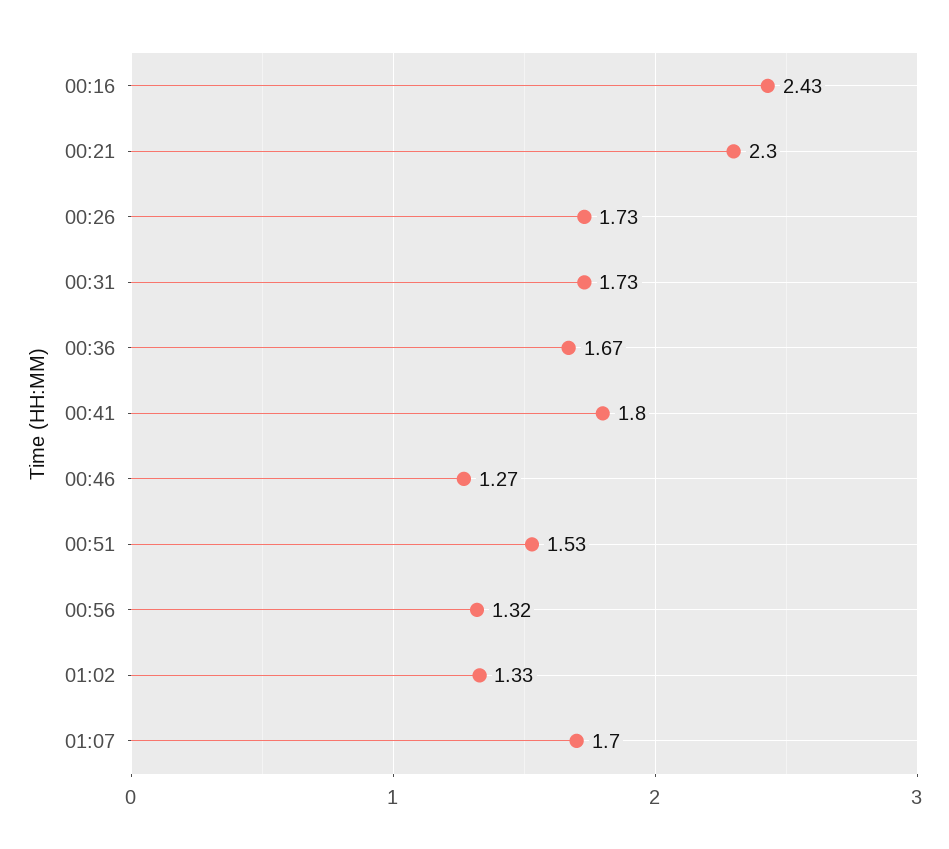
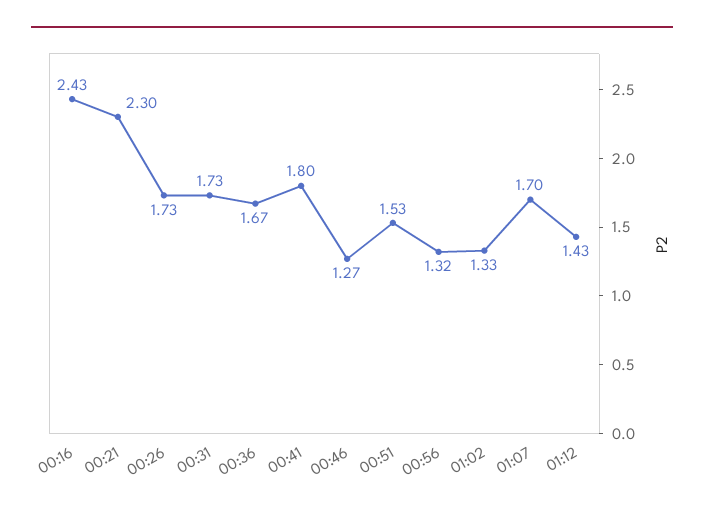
01:12: none -> 1.43

